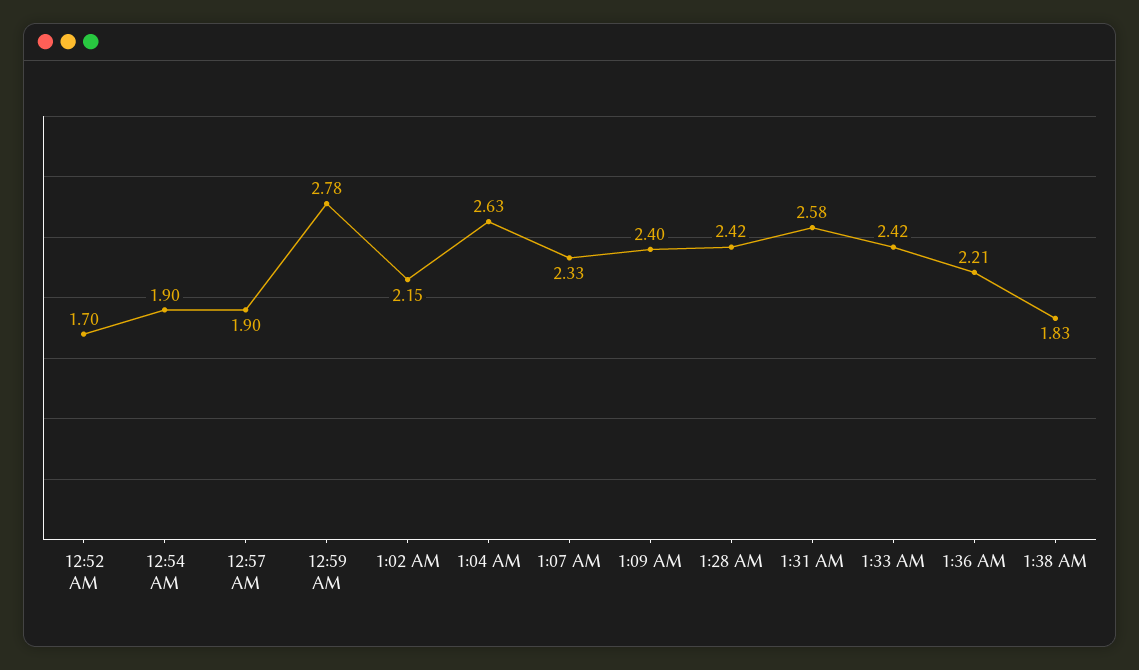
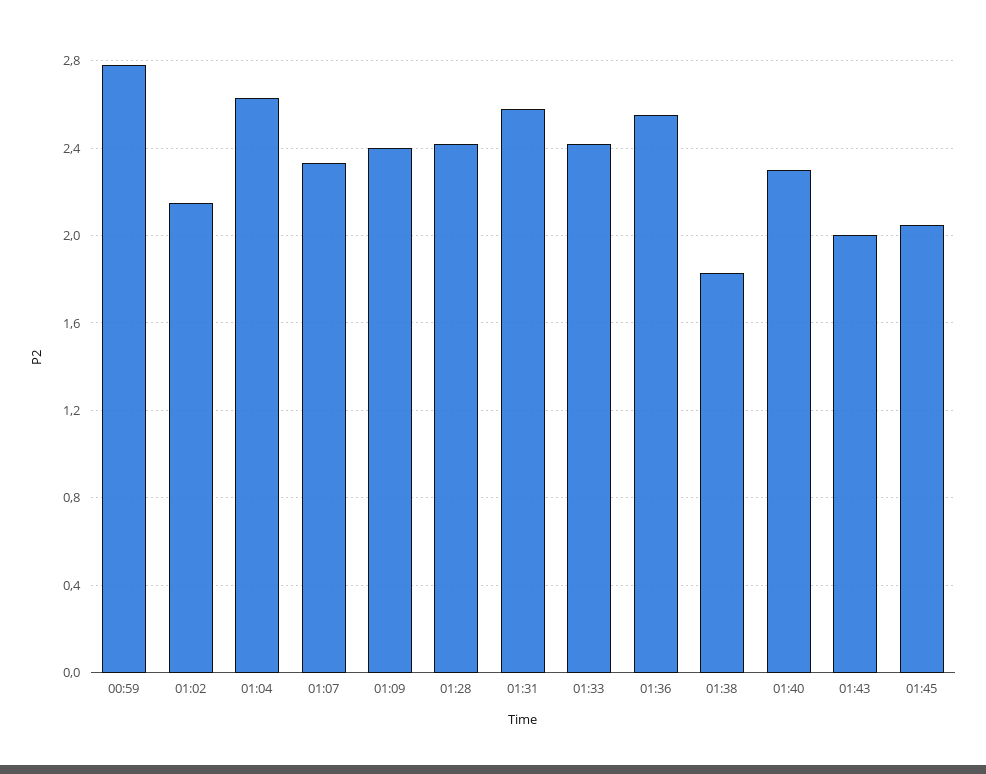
12:52 AM: 1.7 -> none
12:54 AM: 1.9 -> none
12:57 AM: 1.9 -> none
1:36 AM: 2.21 -> 2.55
01:40: none -> 2.3
01:43: none -> 2
01:45: none -> 2.05

